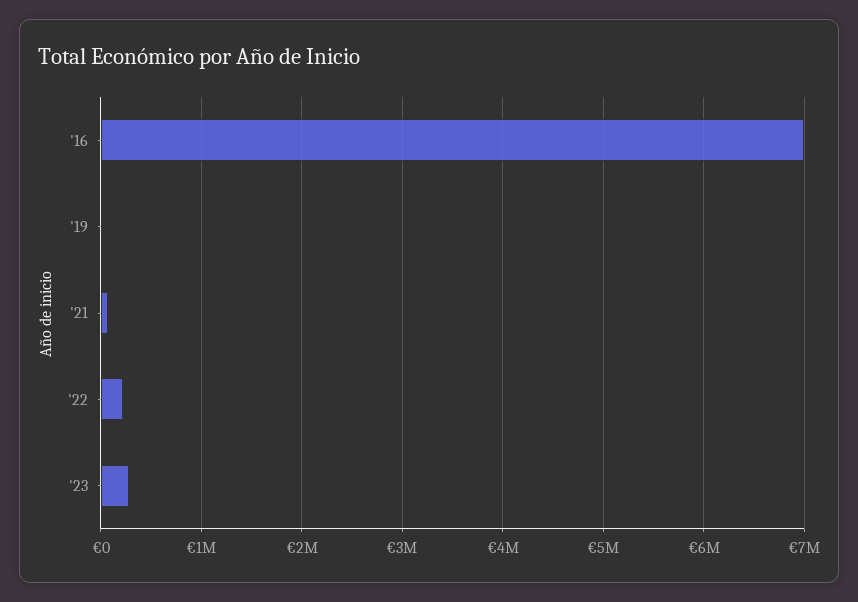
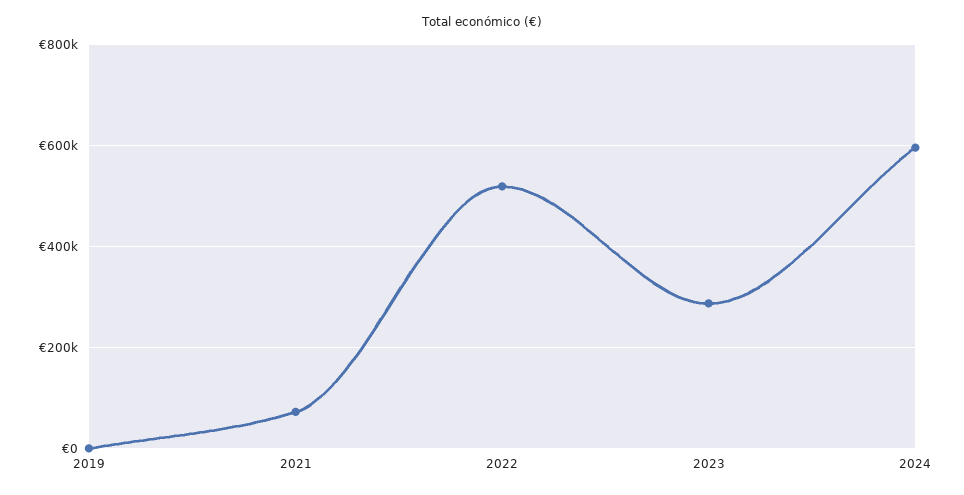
'16: 7000000 -> none
'22: 200000 -> 520000
2024: none -> 600000

